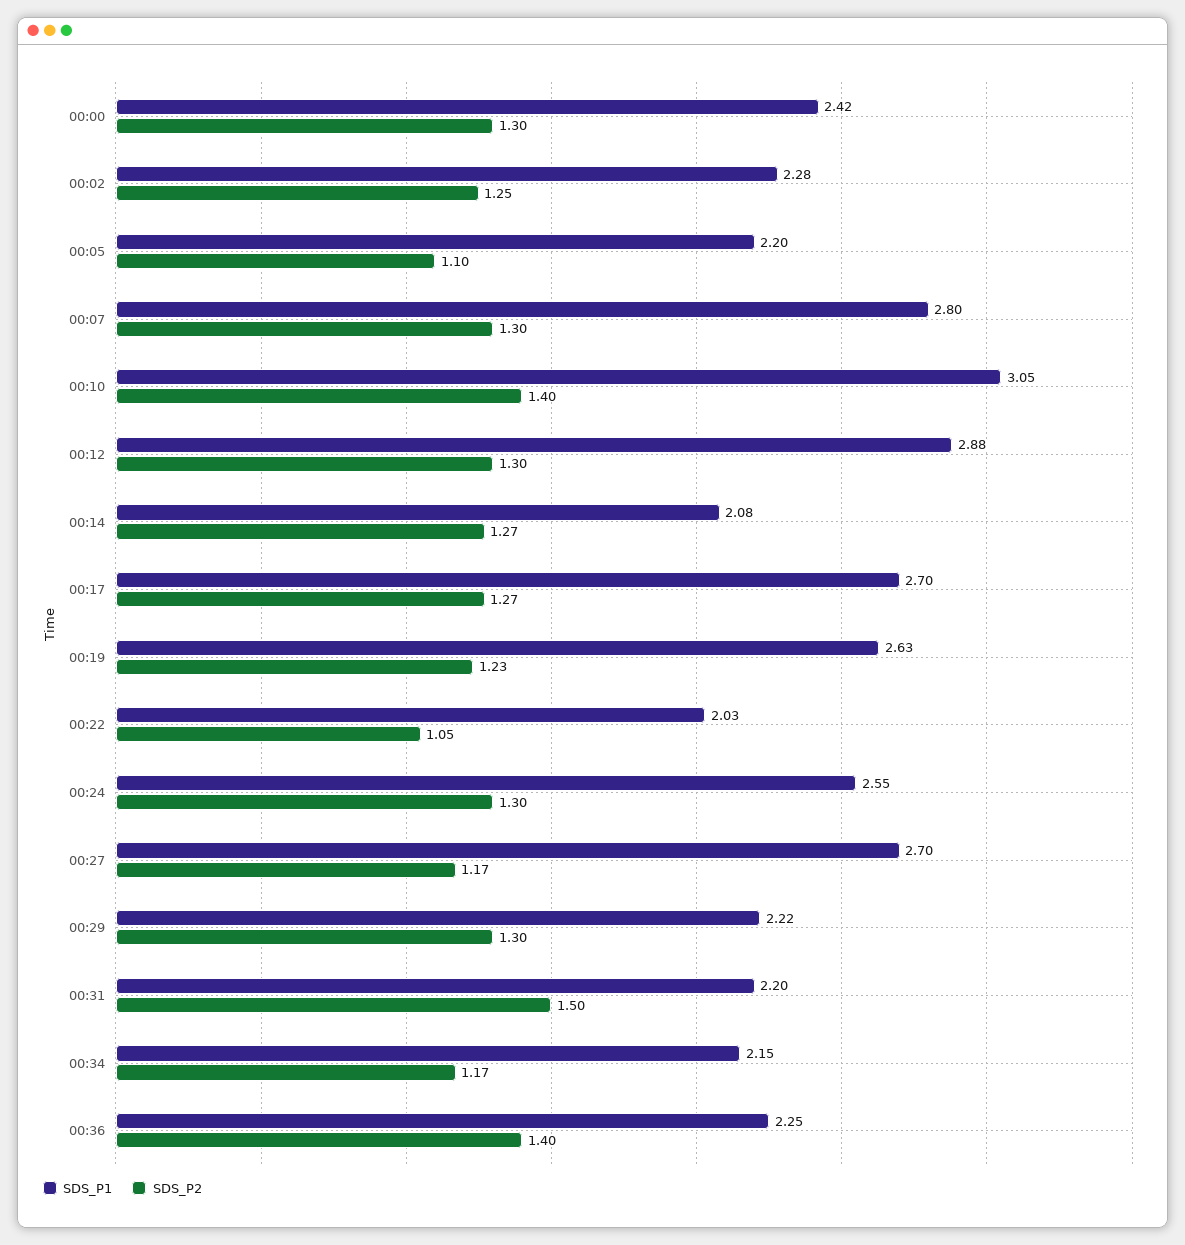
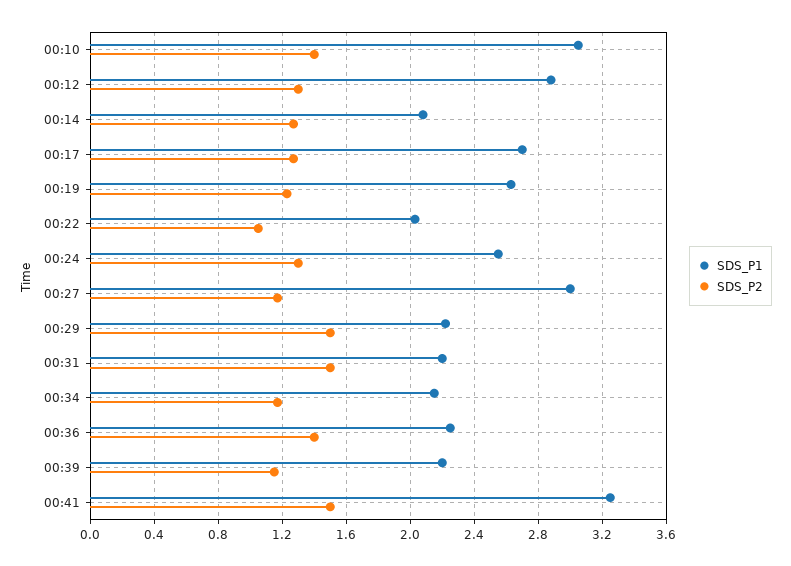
SDS_P1, 00:00: 2.42 -> none
SDS_P2, 00:00: 1.3 -> none
SDS_P1, 00:02: 2.28 -> none
SDS_P2, 00:02: 1.25 -> none
SDS_P1, 00:05: 2.2 -> none
SDS_P2, 00:05: 1.1 -> none
SDS_P1, 00:07: 2.8 -> none
SDS_P2, 00:07: 1.3 -> none
SDS_P1, 00:27: 2.7 -> 3
SDS_P2, 00:29: 1.3 -> 1.5
SDS_P1, 00:39: none -> 2.2
SDS_P2, 00:39: none -> 1.15
SDS_P1, 00:41: none -> 3.25
SDS_P2, 00:41: none -> 1.5

